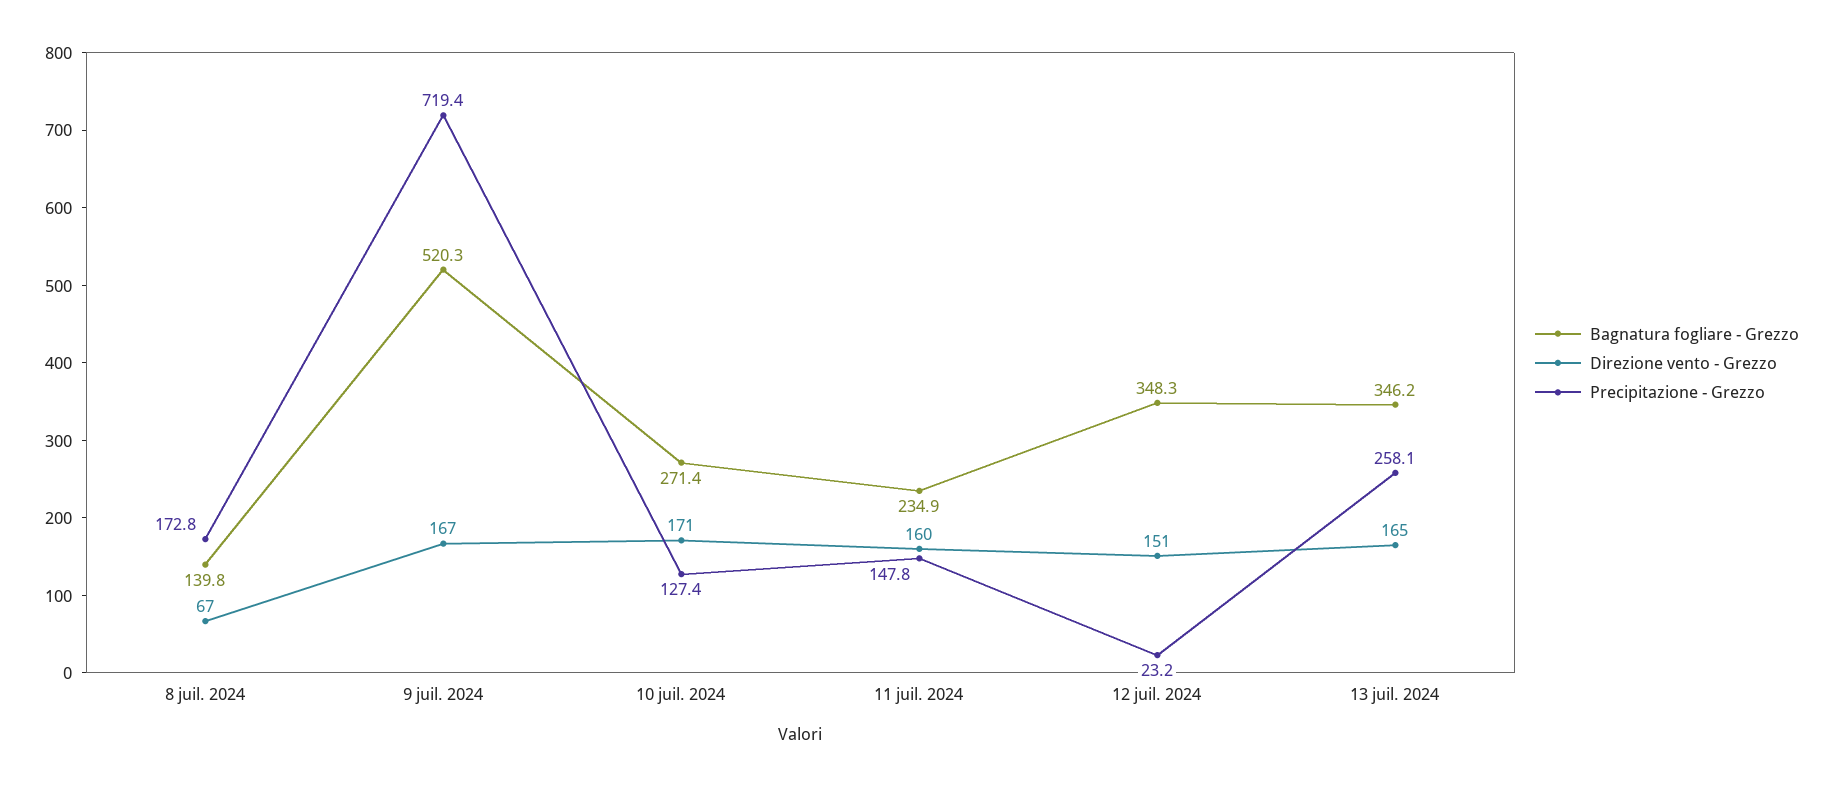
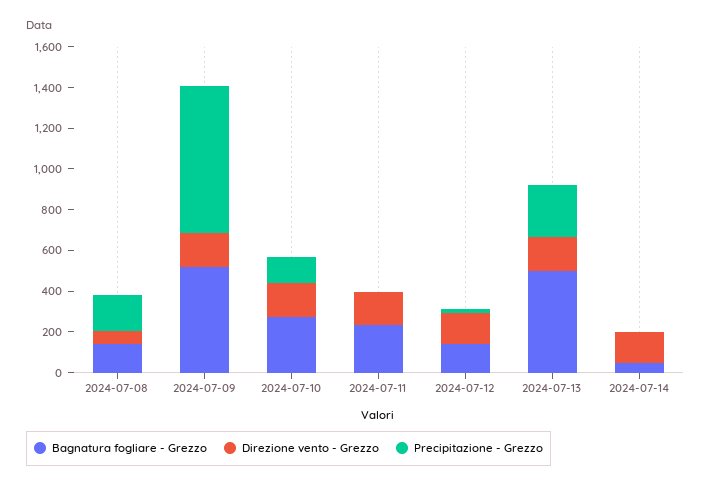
Precipitazione - Grezzo, 11 juil. 2024: 147.8 -> 0
Bagnatura fogliare - Grezzo, 12 juil. 2024: 348.3 -> 150
Bagnatura fogliare - Grezzo, 13 juil. 2024: 346.2 -> 500
Bagnatura fogliare - Grezzo, 2024-07-14: none -> 50
Direzione vento - Grezzo, 2024-07-14: none -> 150
Precipitazione - Grezzo, 2024-07-14: none -> 0

